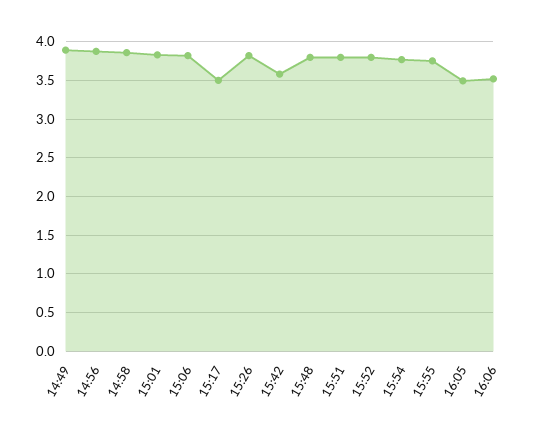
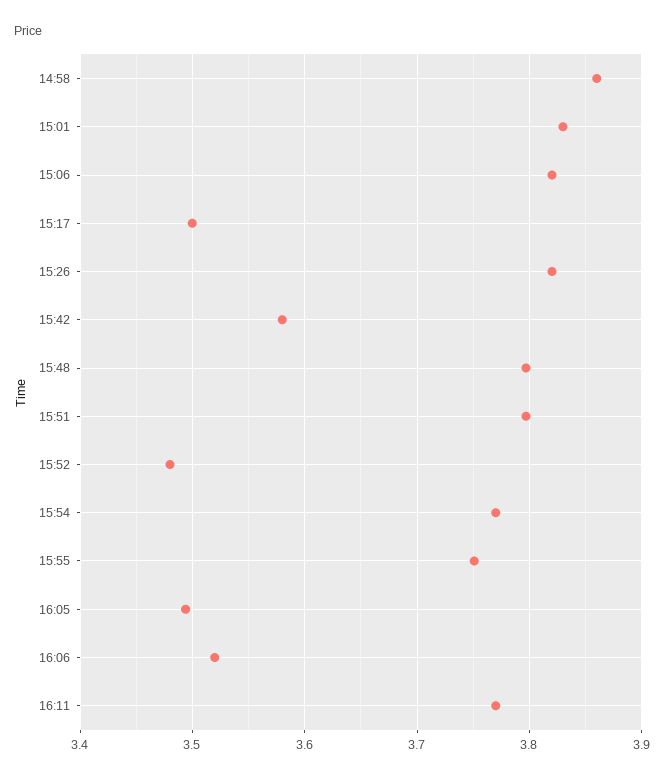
14:49: 3.9 -> none
14:56: 3.9 -> none
15:52: 3.8 -> 3.48
16:11: none -> 3.77

